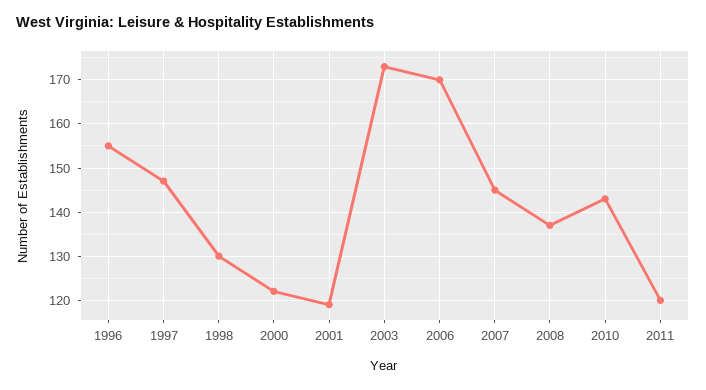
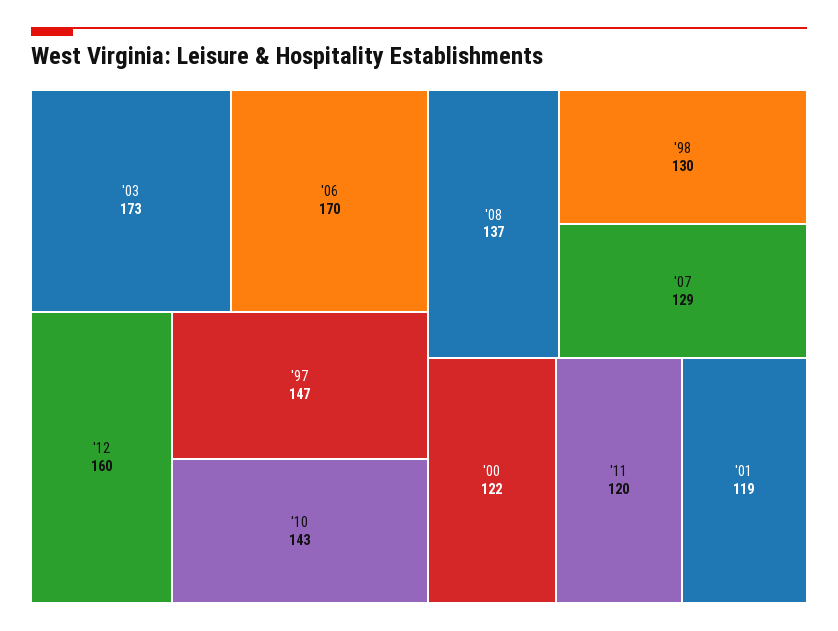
1996: 155 -> none
2007: 145 -> 129
'12: none -> 160

